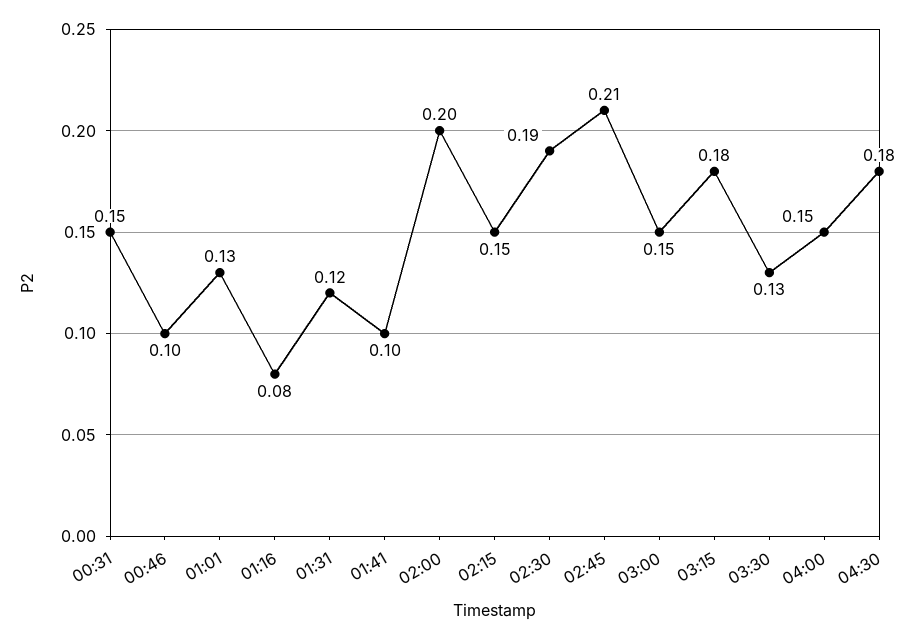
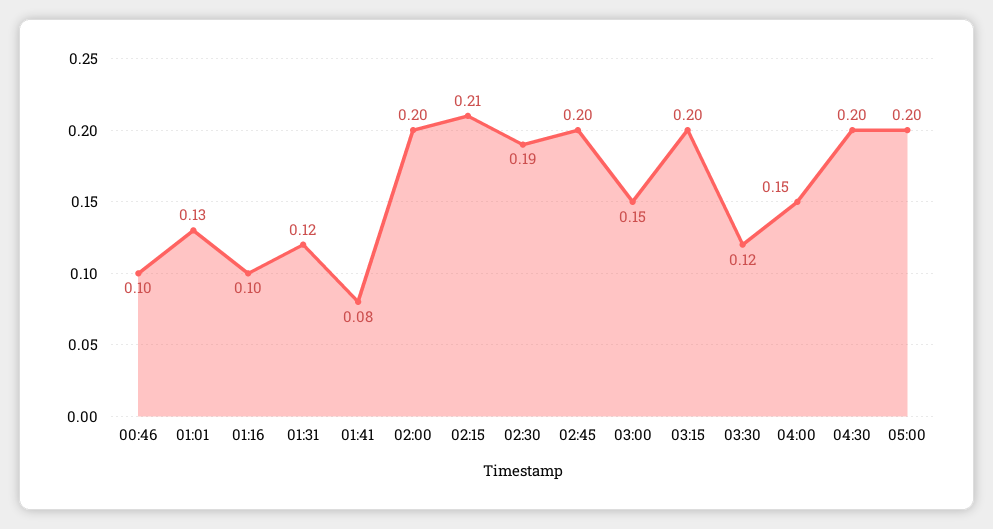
00:31: 0.15 -> none
01:16: 0.08 -> 0.1
01:41: 0.1 -> 0.08
02:15: 0.15 -> 0.21
02:45: 0.21 -> 0.2
03:15: 0.18 -> 0.2
03:30: 0.13 -> 0.12
04:30: 0.18 -> 0.2
05:00: none -> 0.2

